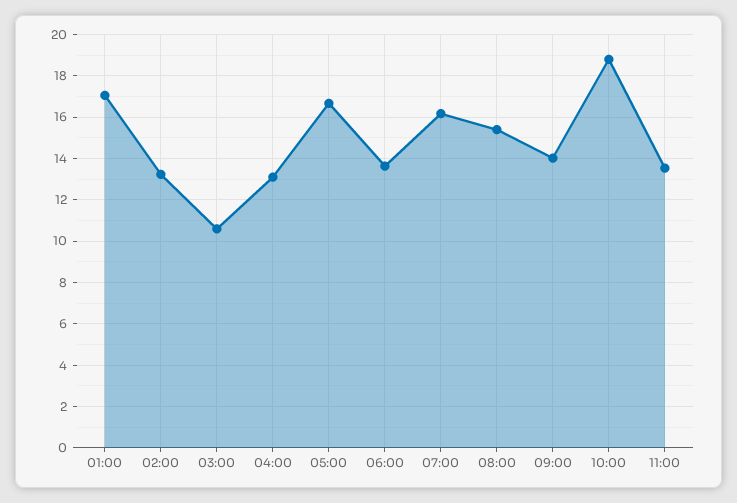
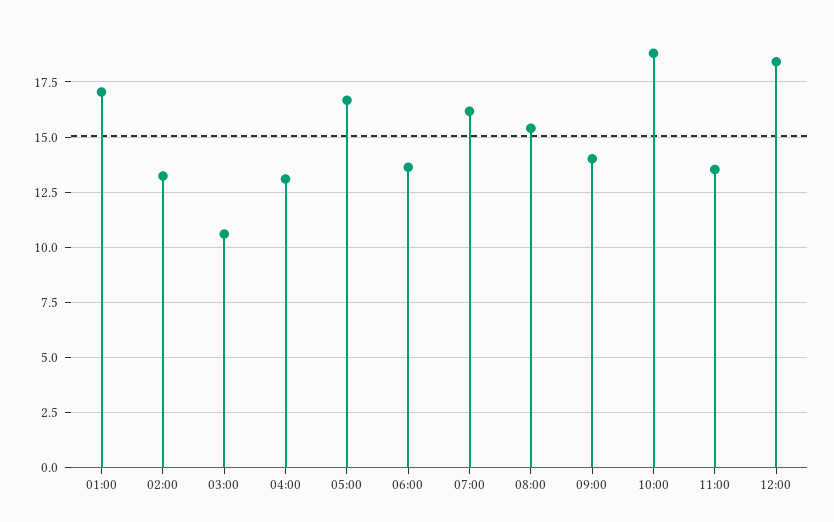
12:00: none -> 18.5

